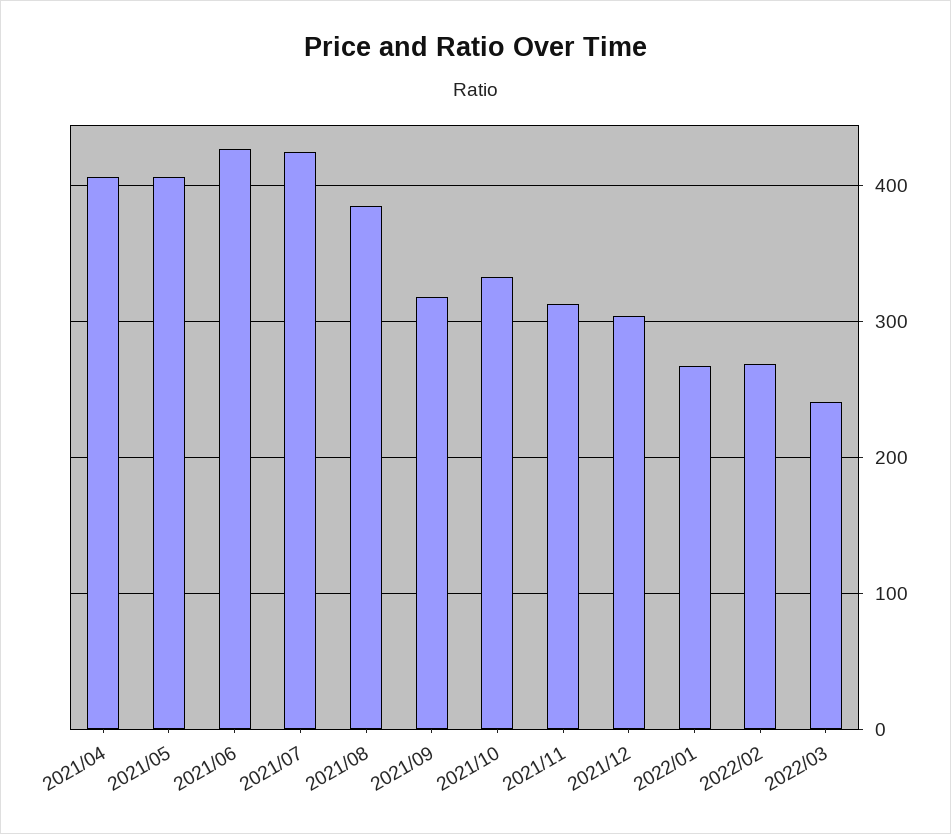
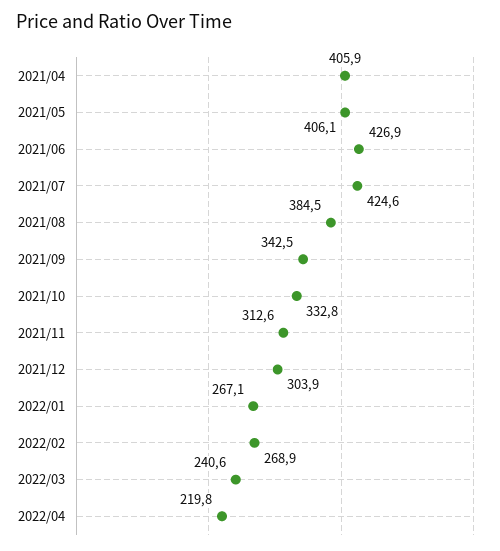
2021/09: 320 -> 342.5
2022/04: none -> 219.8

